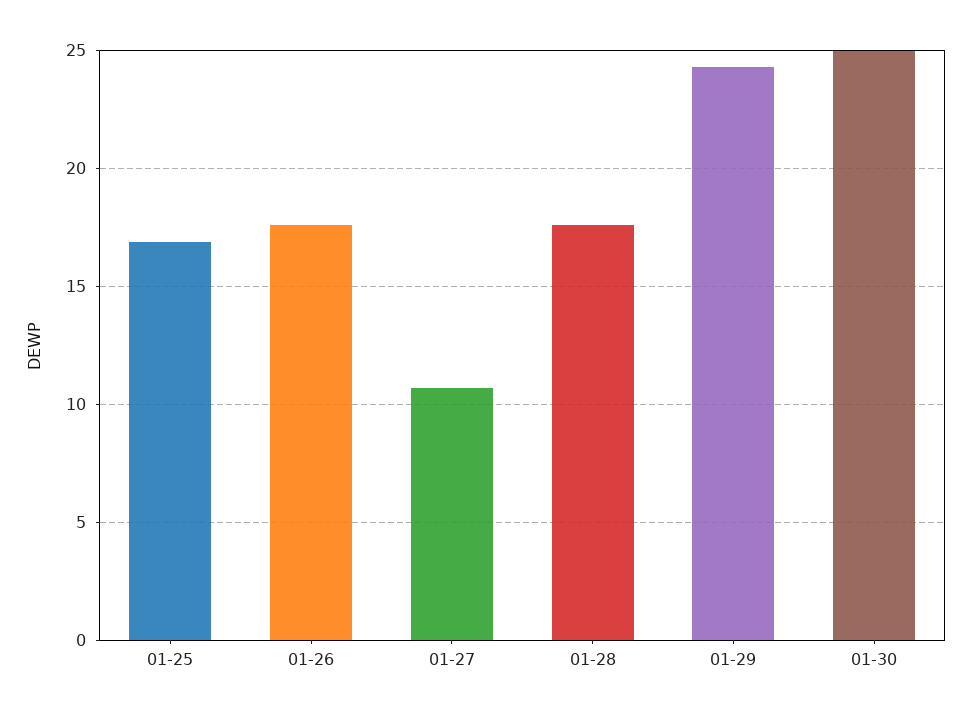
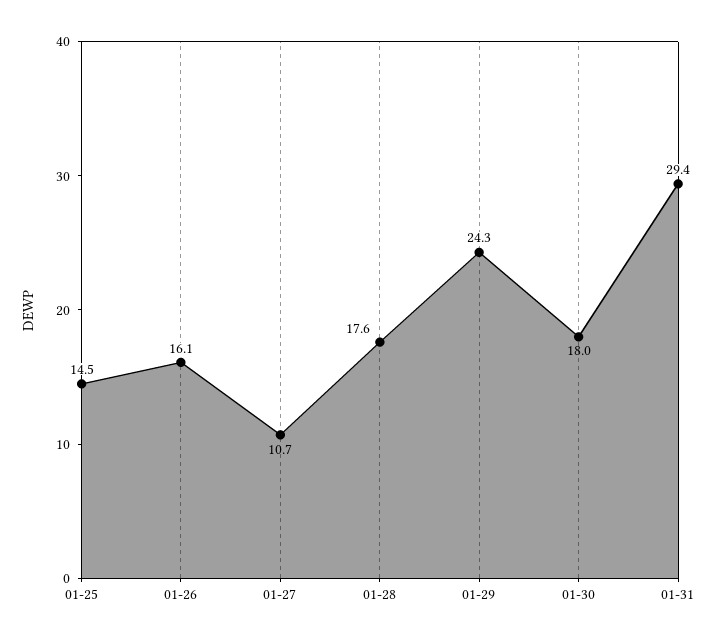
01-25: 17 -> 14.5
01-26: 17.5 -> 16.1
01-30: 25 -> 18
01-31: none -> 29.4

